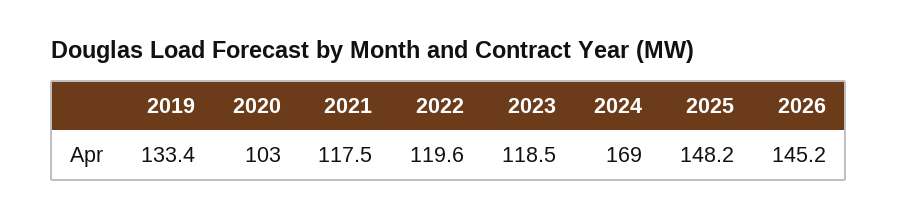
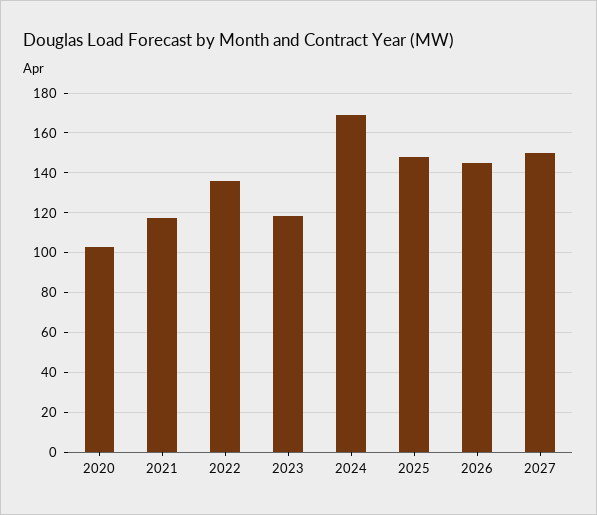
2019: 133.4 -> none
2022: 119.6 -> 135
2027: none -> 150

